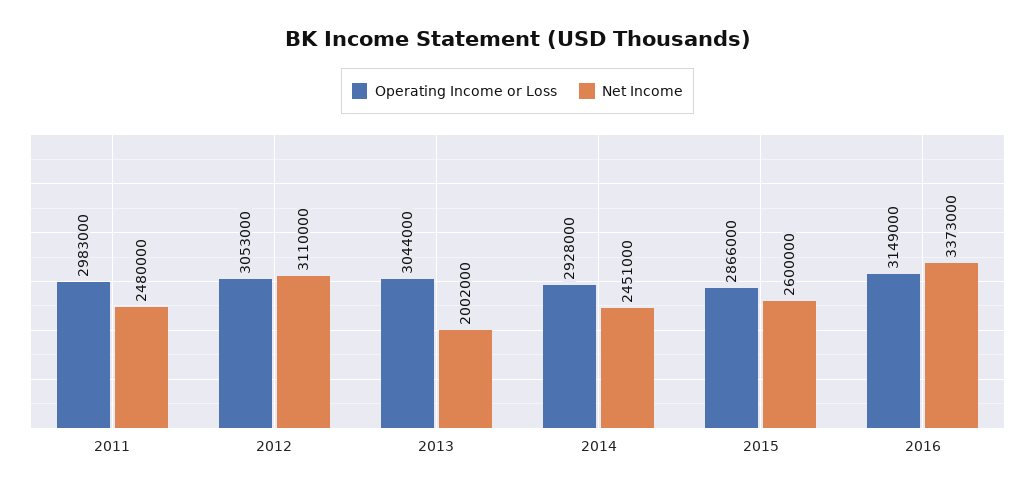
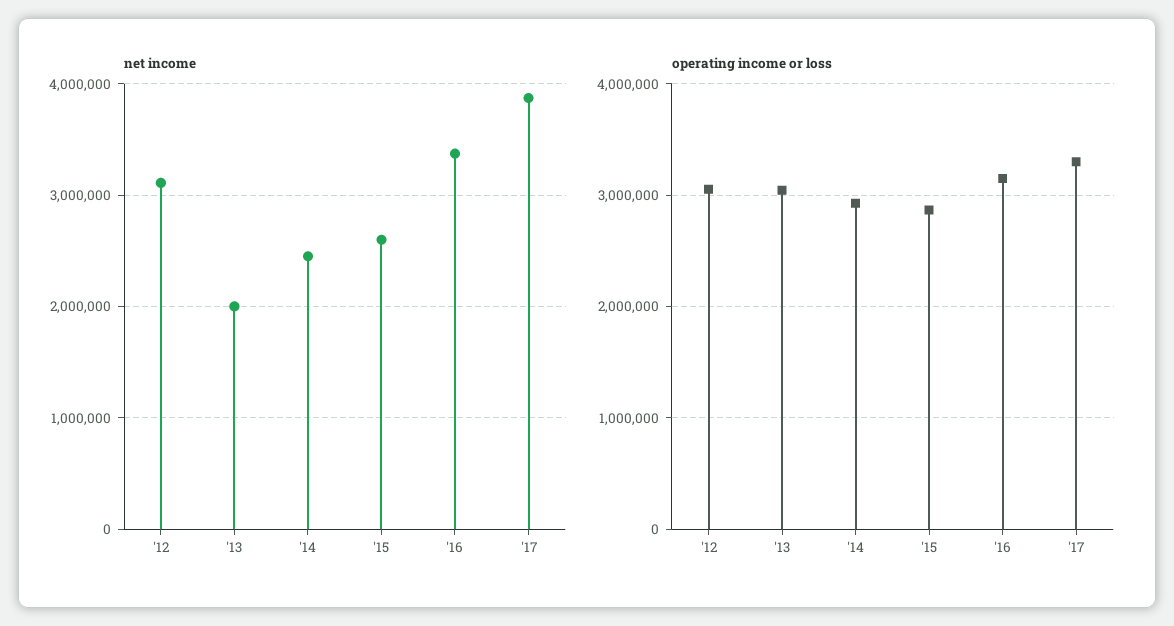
Operating Income or Loss, 2011: 2983000 -> none
Net Income, 2011: 2480000 -> none
Net Income, '17: none -> 3900000
Operating Income or Loss, '17: none -> 3300000

